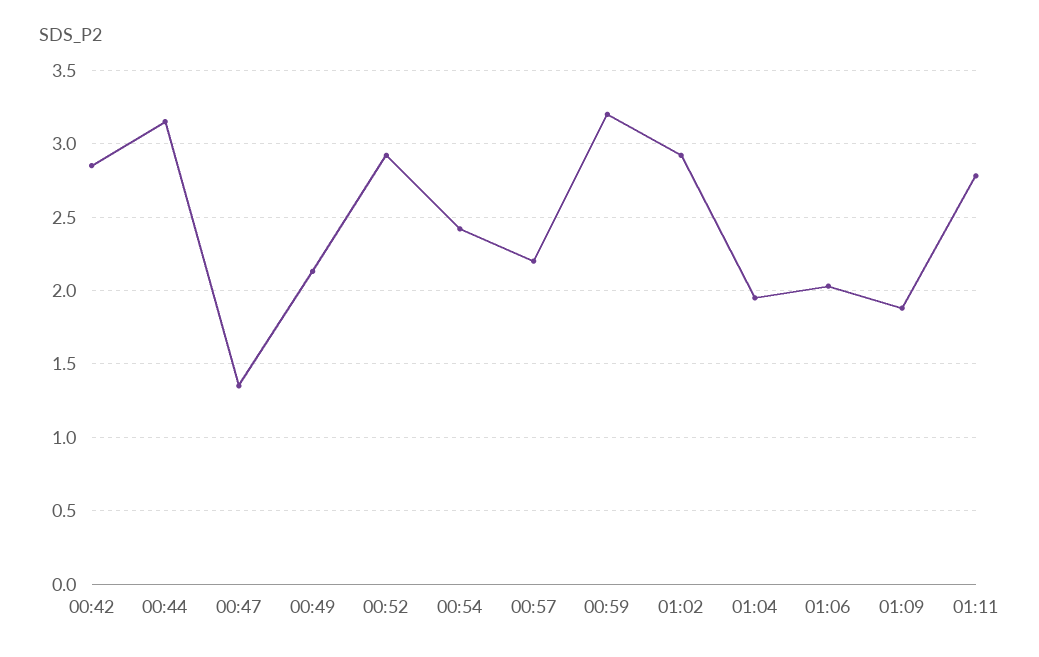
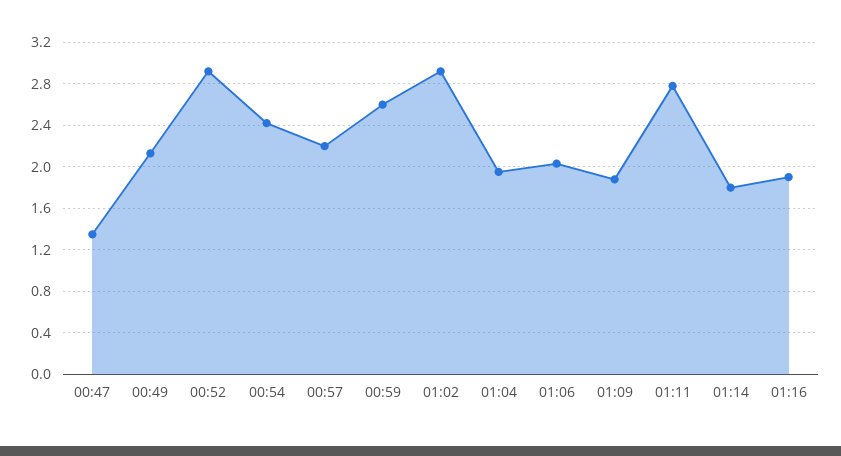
00:42: 2.85 -> none
00:44: 3.15 -> none
00:59: 3.2 -> 2.6
01:14: none -> 1.8
01:16: none -> 1.9

